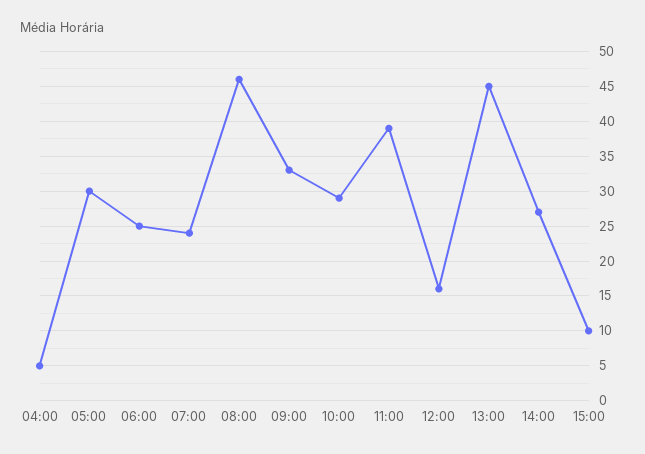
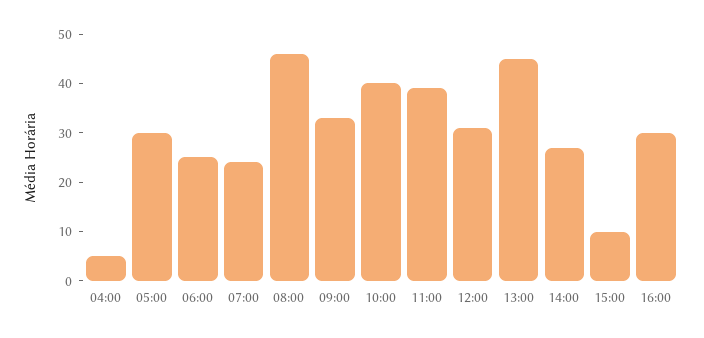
10:00: 29 -> 40
12:00: 16 -> 30
16:00: none -> 30

